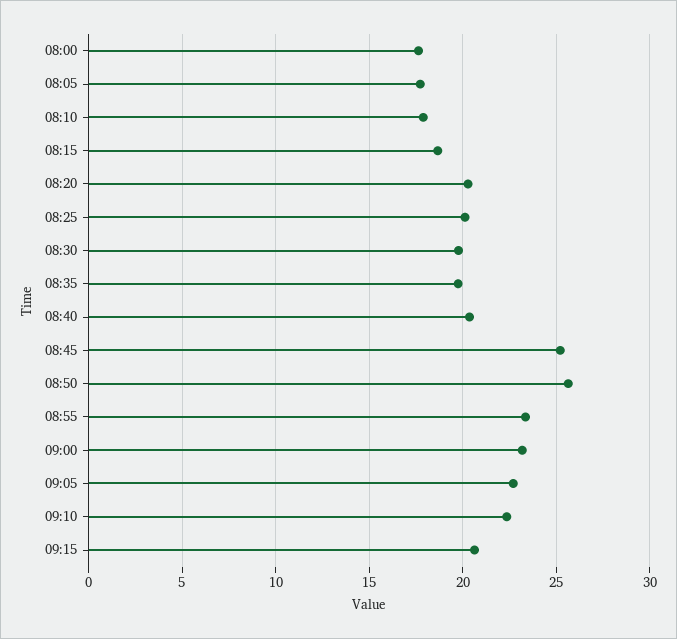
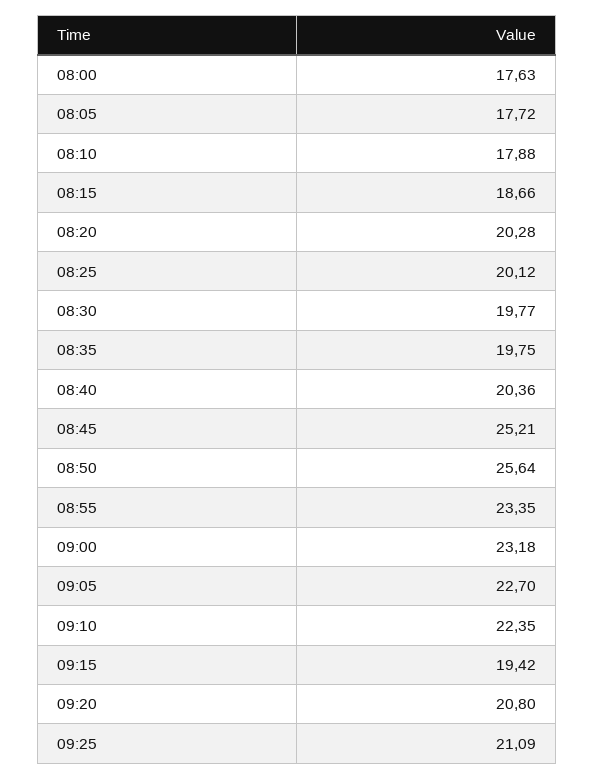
09:15: 20.5 -> 19.42
09:20: none -> 20.8
09:25: none -> 21.09

